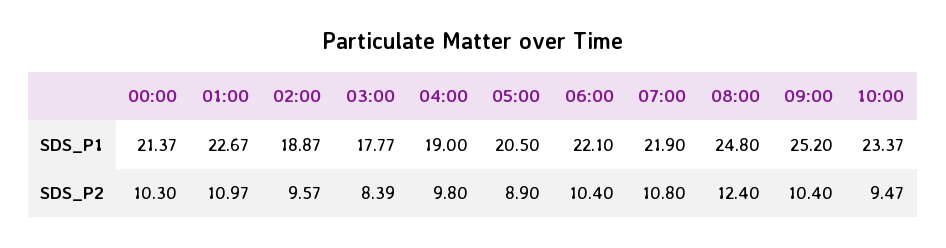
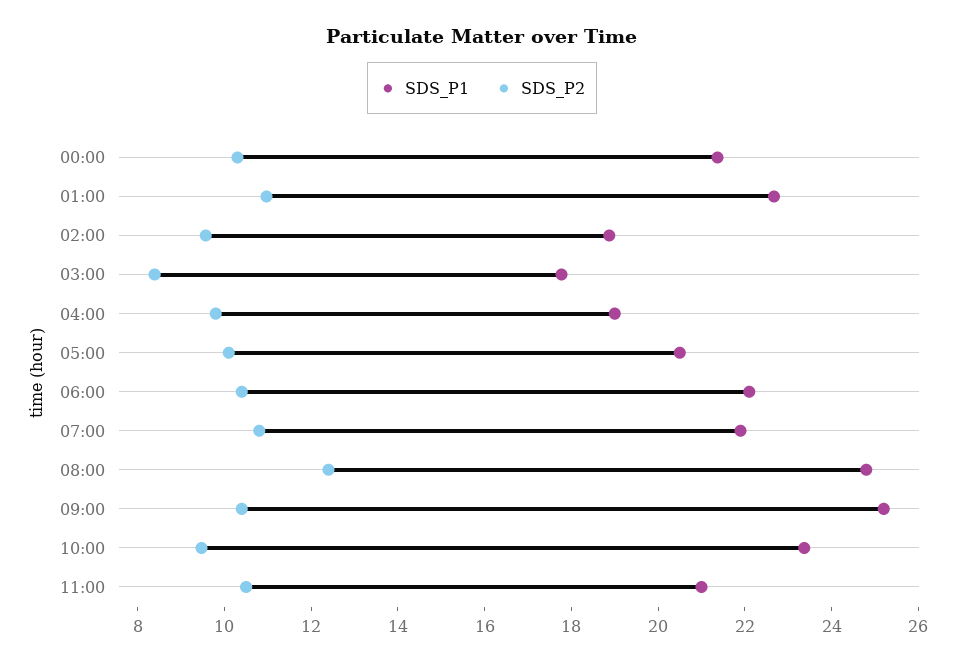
SDS_P2, 05:00: 8.9 -> 10
SDS_P1, 11:00: none -> 21
SDS_P2, 11:00: none -> 10.5

